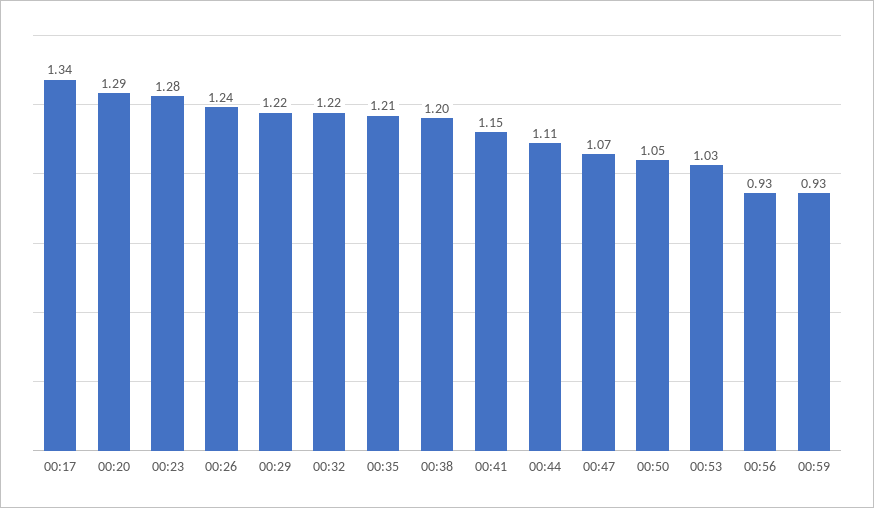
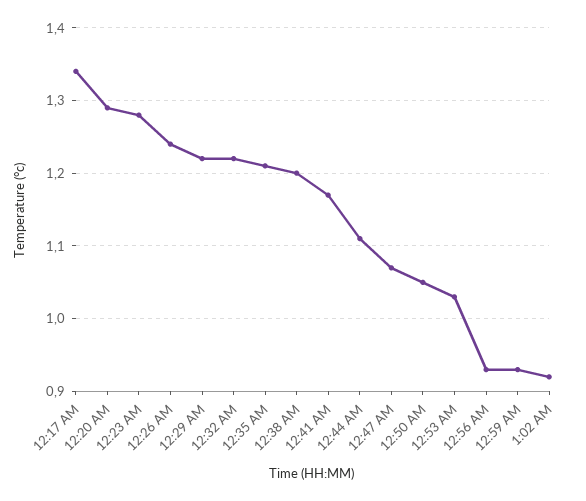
00:41: 1.15 -> 1.17
1:02 AM: none -> 0.92

